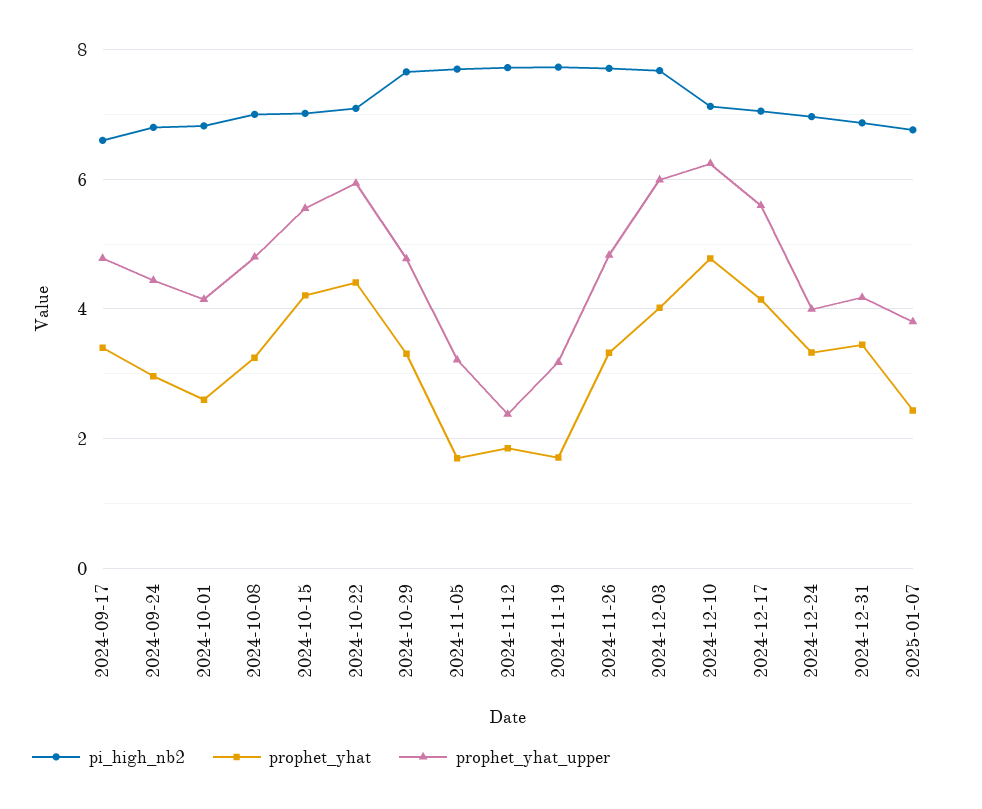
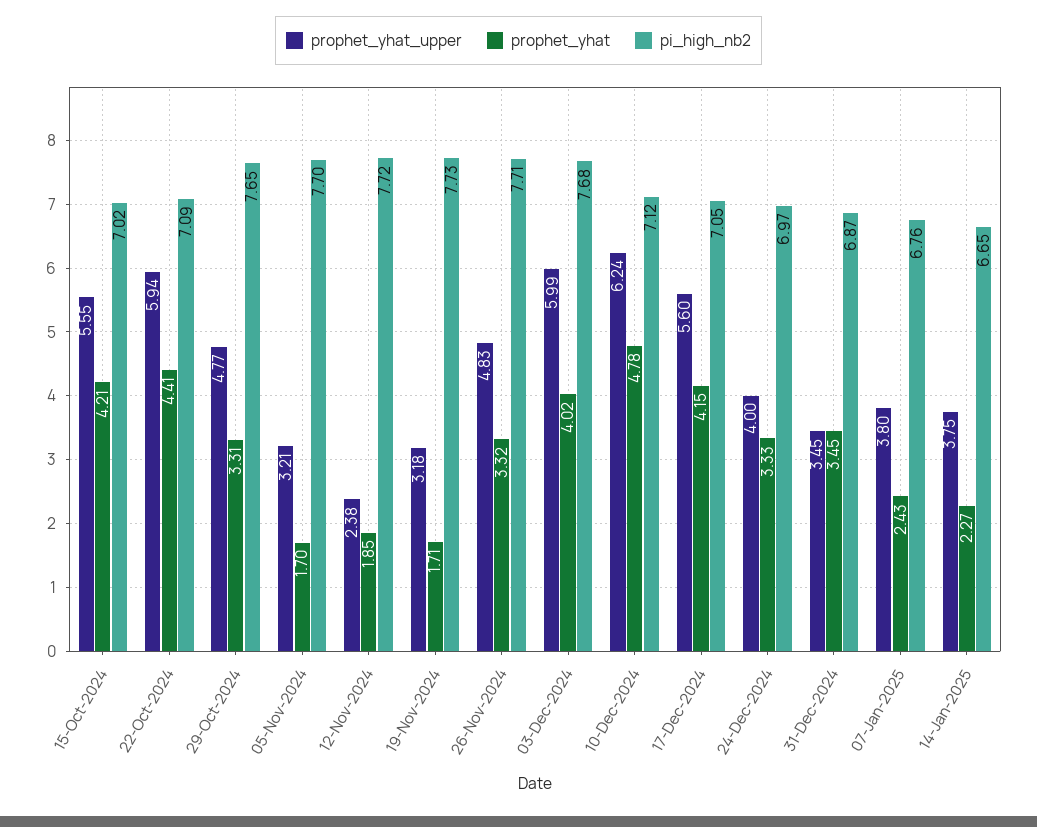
pi_high_nb2, 2024-09-17: 6.6 -> none
prophet_yhat, 2024-09-17: 3.4 -> none
prophet_yhat_upper, 2024-09-17: 4.8 -> none
pi_high_nb2, 2024-09-24: 6.8 -> none
prophet_yhat, 2024-09-24: 3 -> none
prophet_yhat_upper, 2024-09-24: 4.4 -> none
pi_high_nb2, 2024-10-01: 6.8 -> none
prophet_yhat, 2024-10-01: 2.6 -> none
prophet_yhat_upper, 2024-10-01: 4.2 -> none
pi_high_nb2, 2024-10-08: 7 -> none
prophet_yhat, 2024-10-08: 3.2 -> none
prophet_yhat_upper, 2024-10-08: 4.8 -> none
prophet_yhat_upper, 2024-12-31: 4.2 -> 3.45
prophet_yhat_upper, 14-Jan-2025: none -> 3.75
prophet_yhat, 14-Jan-2025: none -> 2.27
pi_high_nb2, 14-Jan-2025: none -> 6.65

